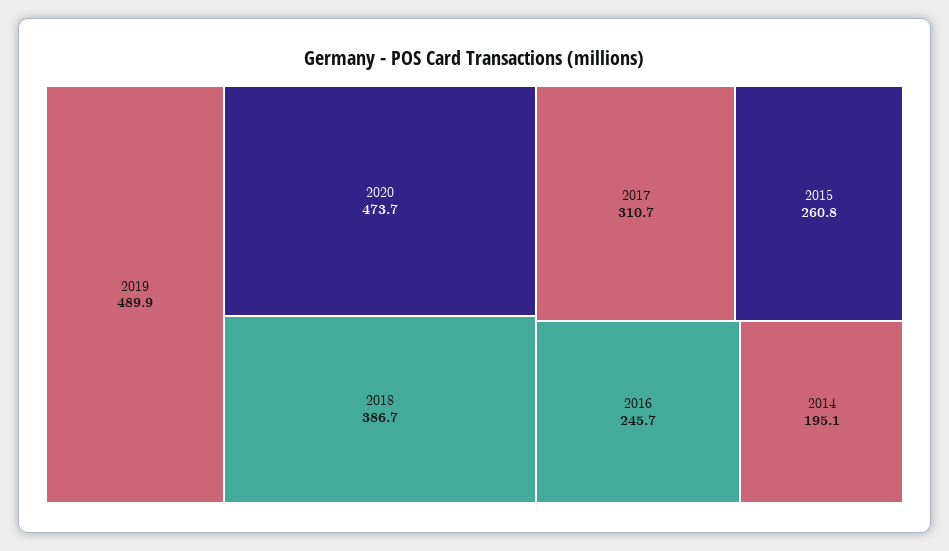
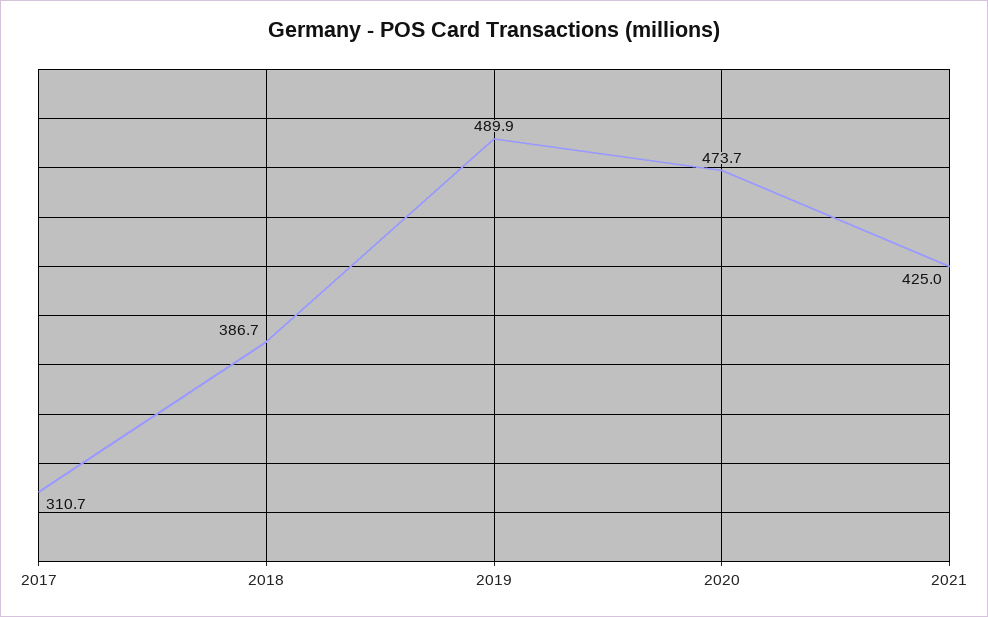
2015: 260.8 -> none
2016: 245.7 -> none
2014: 195.1 -> none
2021: none -> 425

